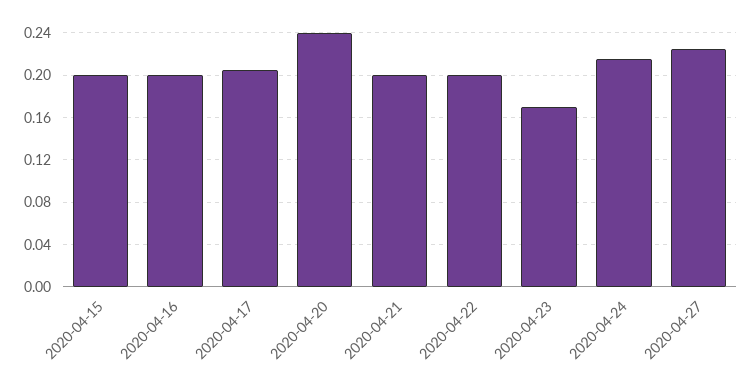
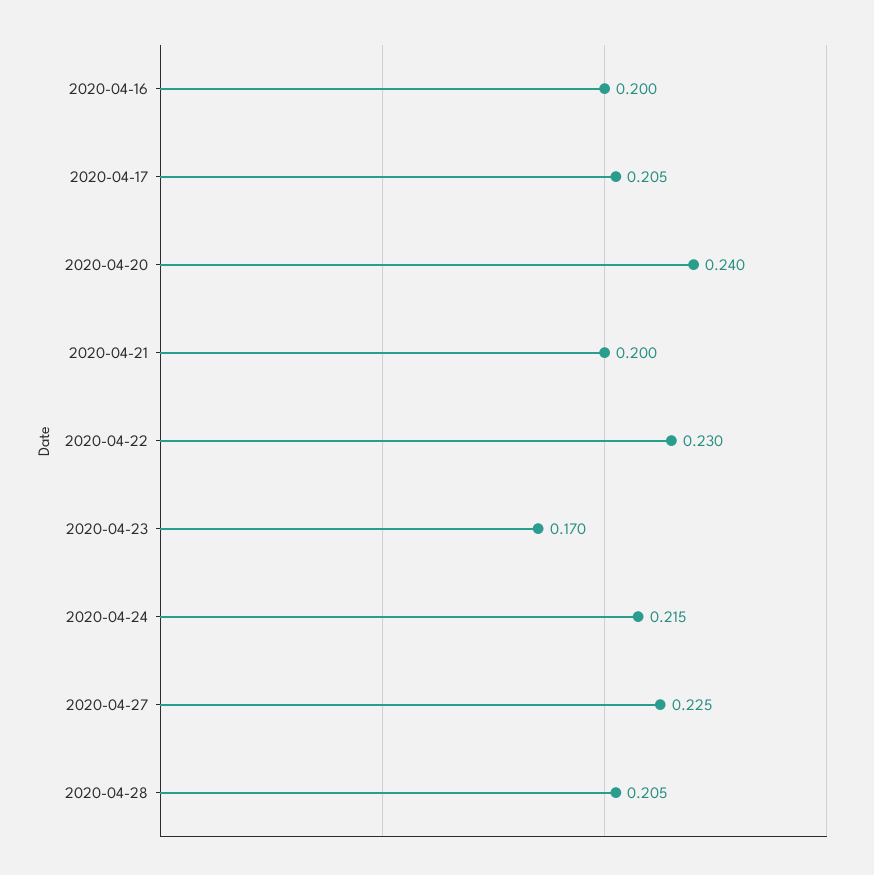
2020-04-15: 0.2 -> none
2020-04-22: 0.2 -> 0.23
2020-04-28: none -> 0.205

